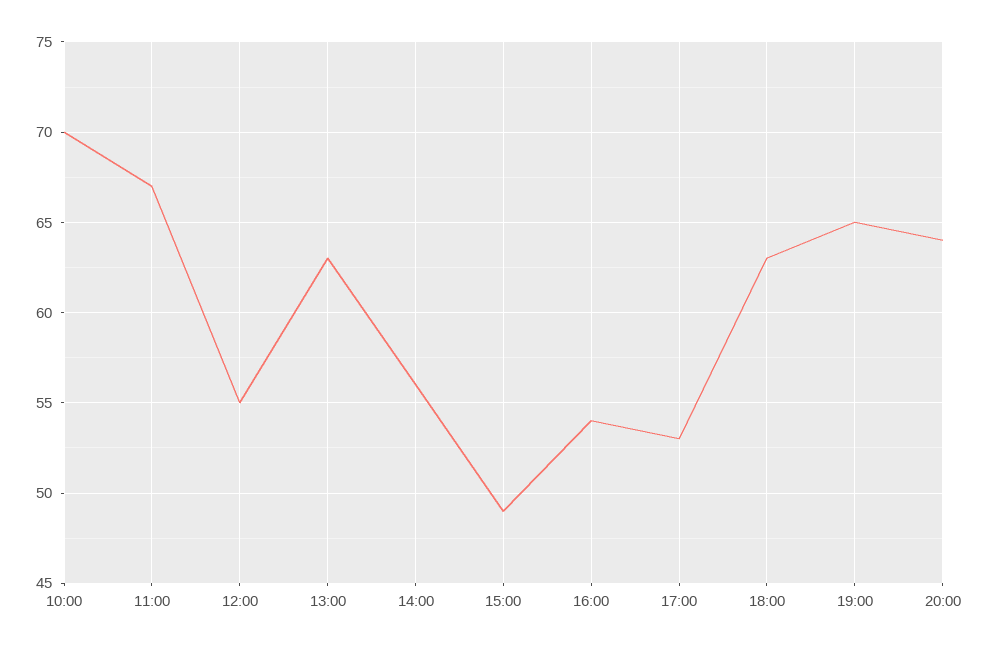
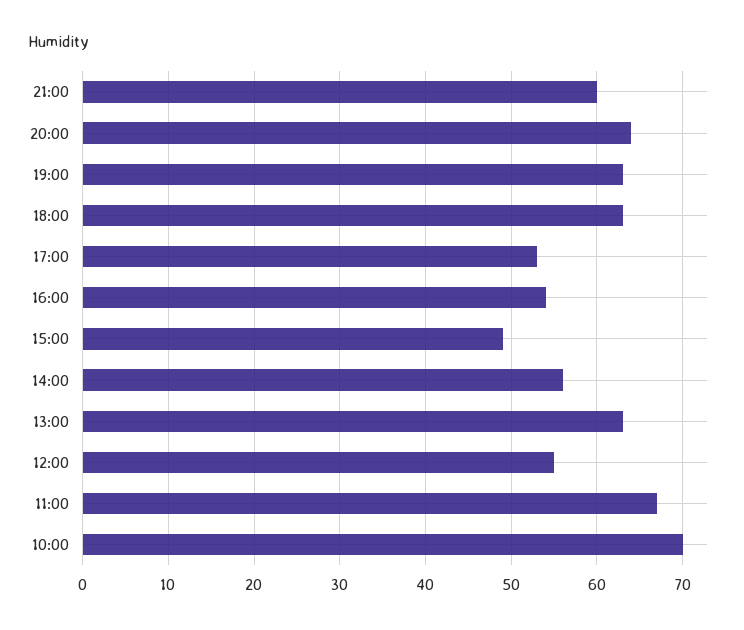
19:00: 65 -> 63
21:00: none -> 60

